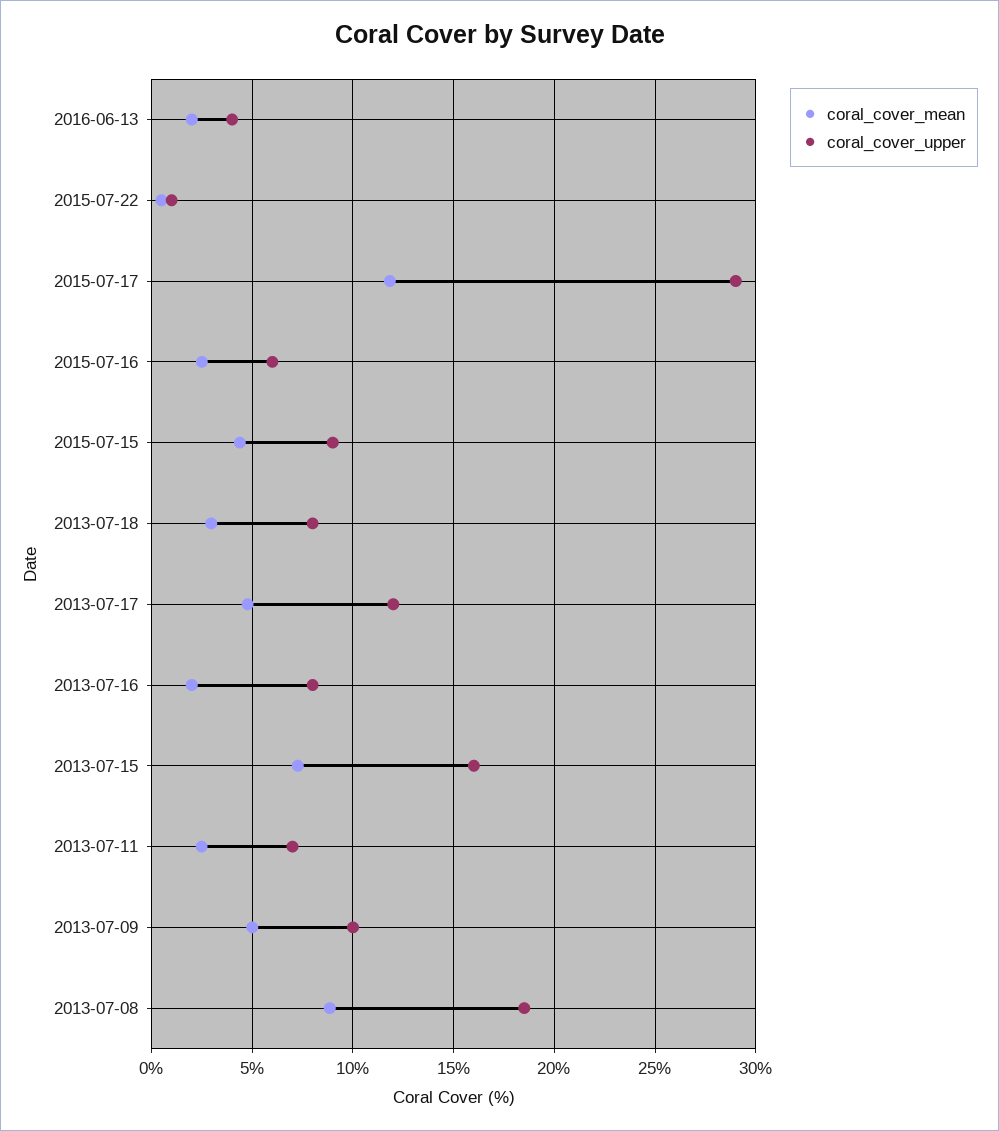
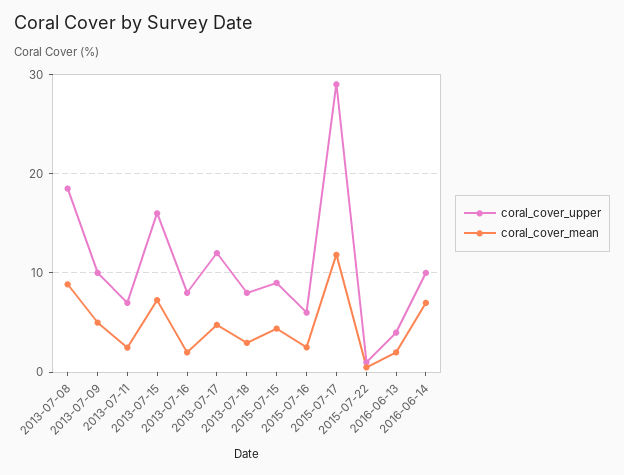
coral_cover_upper, 2016-06-14: none -> 10
coral_cover_mean, 2016-06-14: none -> 7

